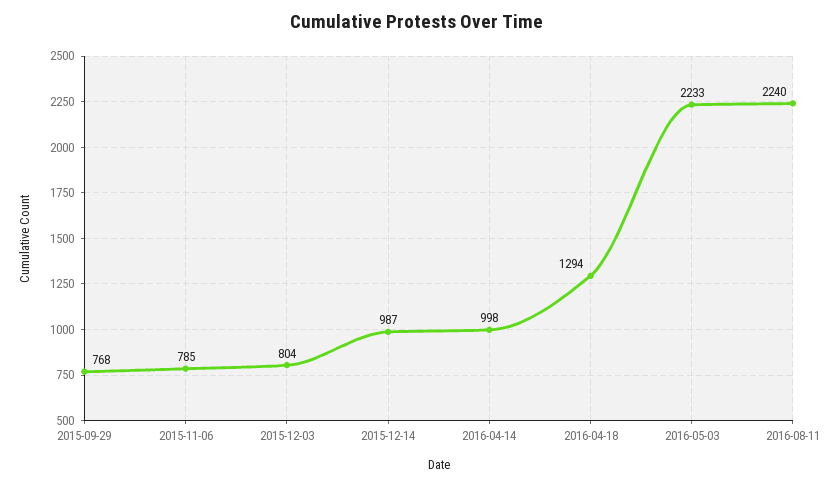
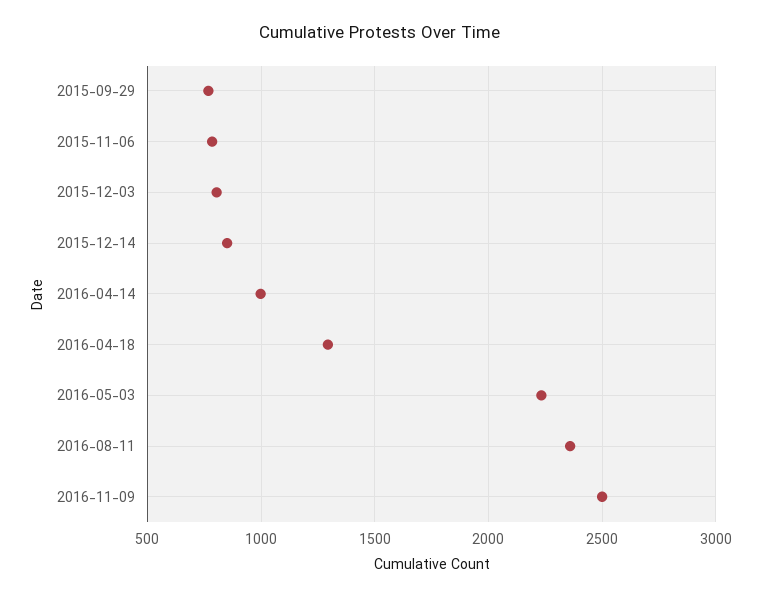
2015-12-14: 987 -> 850
2016-08-11: 2240 -> 2350
2016-11-09: none -> 2500

